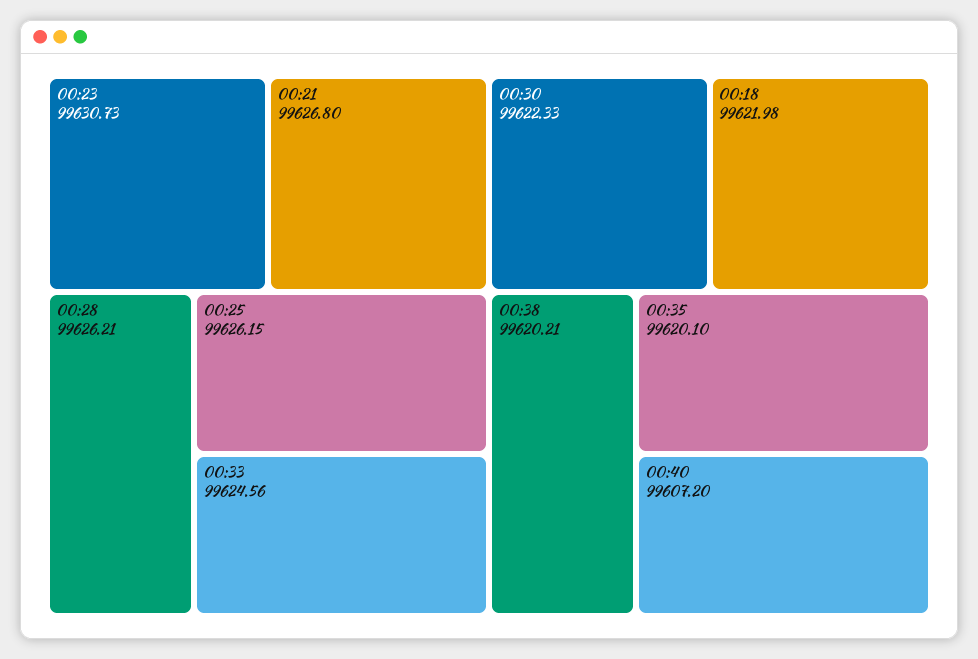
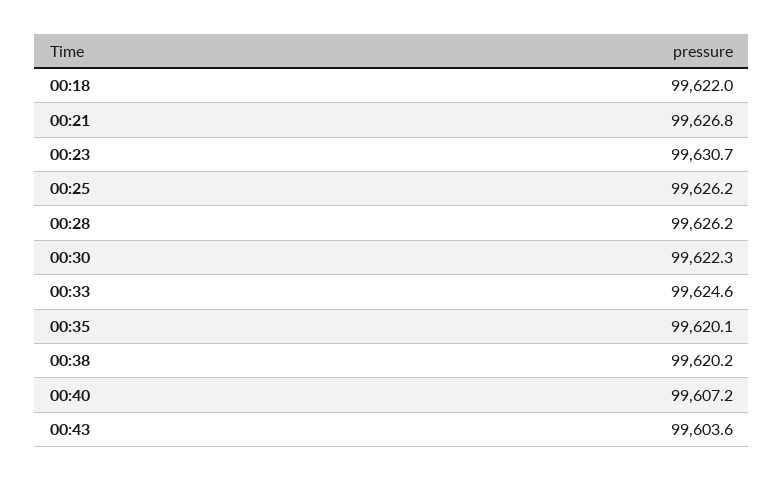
00:43: none -> 99603.6

